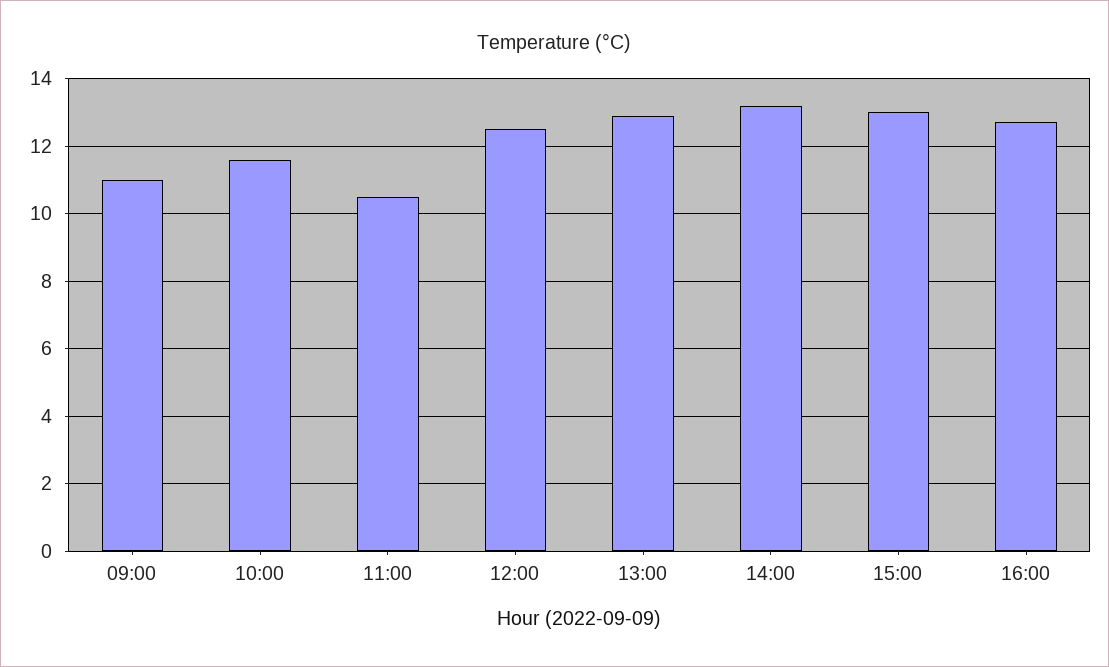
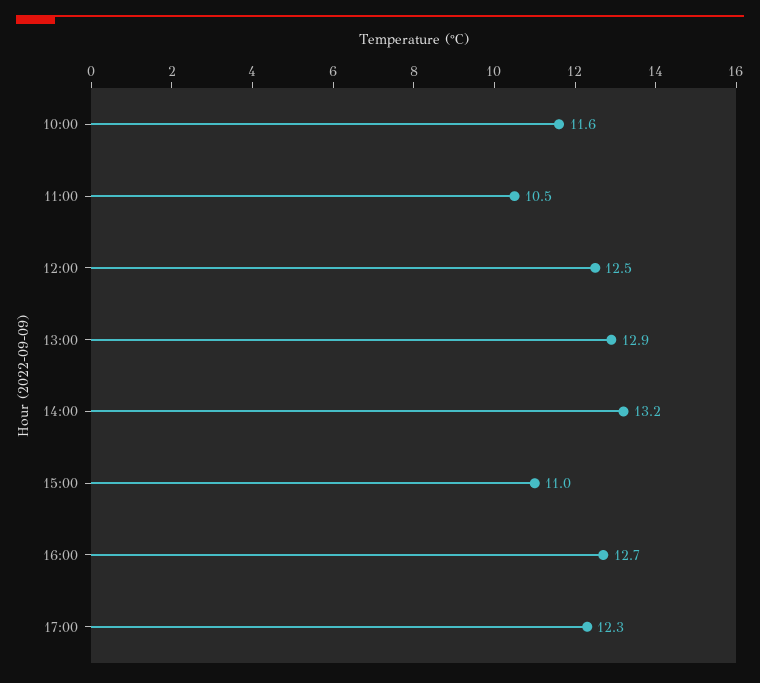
09:00: 11 -> none
15:00: 13 -> 11
17:00: none -> 12.3

